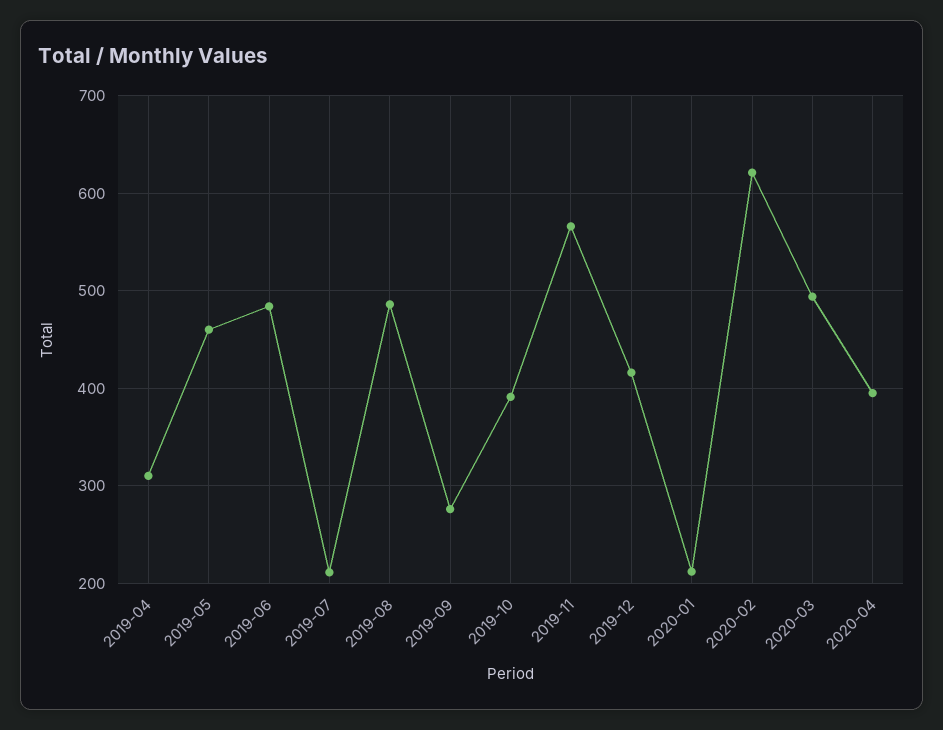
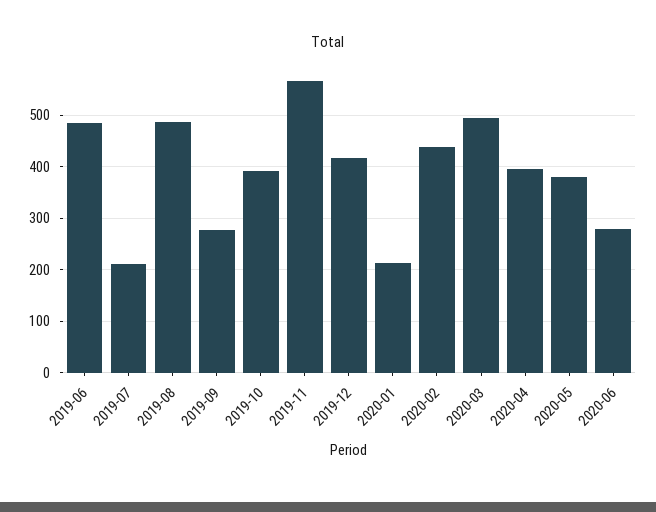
2019-04: 310 -> none
2019-05: 460 -> none
2020-02: 620 -> 440
2020-05: none -> 380
2020-06: none -> 280

